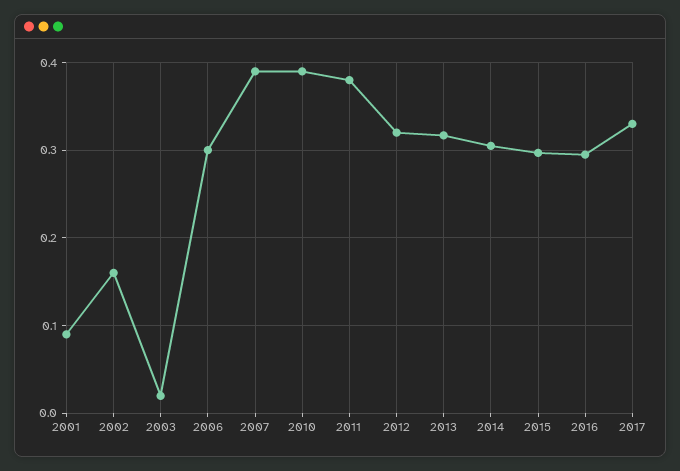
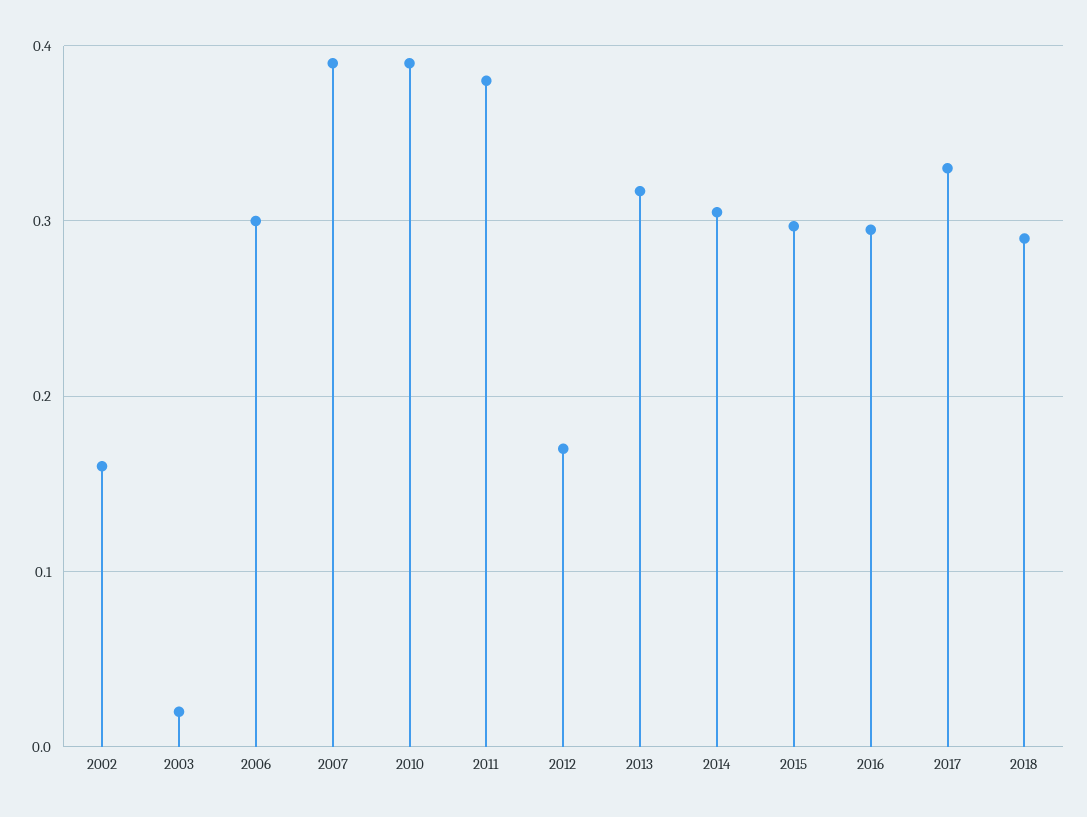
2001: 0.09 -> none
2012: 0.32 -> 0.17
2018: none -> 0.29

